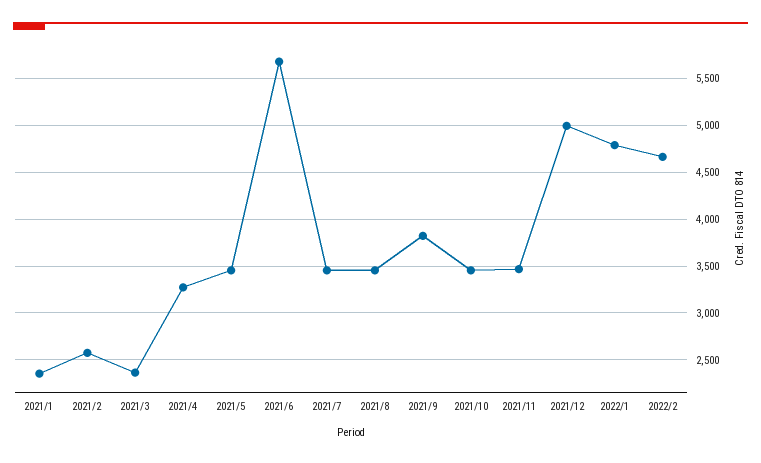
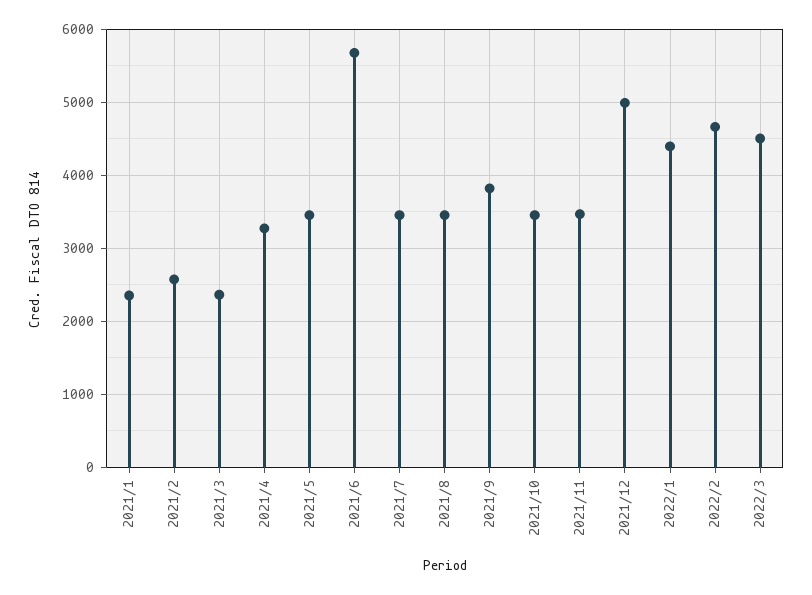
2022/1: 4800 -> 4400
2022/3: none -> 4500

